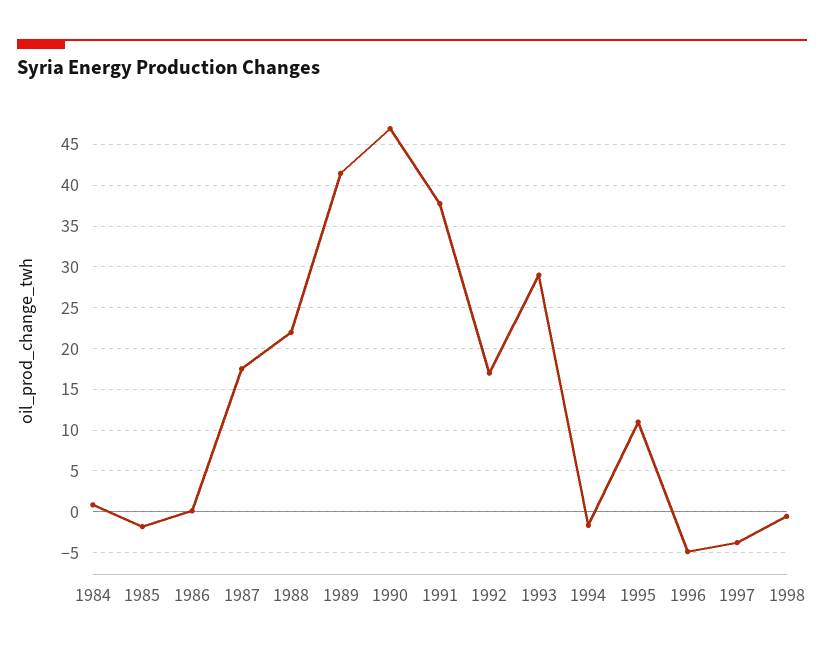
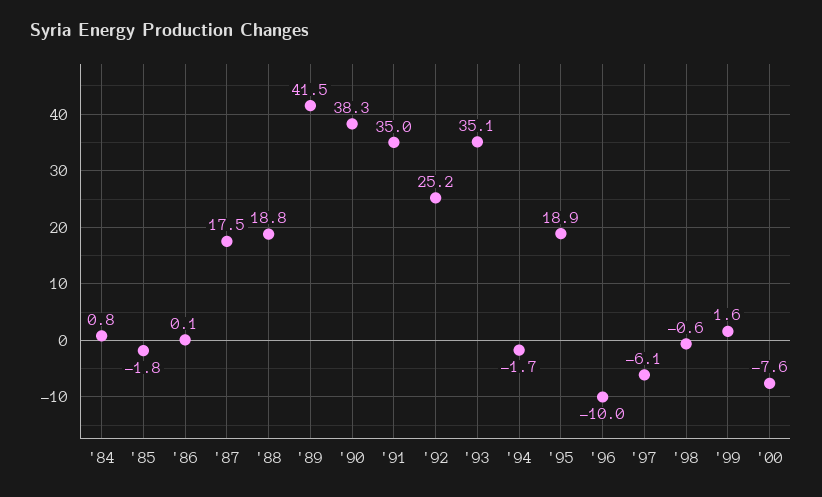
1988: 22 -> 18.8
1990: 47 -> 38.3
1991: 38 -> 35
1992: 17 -> 25.2
1993: 29 -> 35.1
1995: 11 -> 18.9
1996: -5 -> -10
1997: -4 -> -6.1
'99: none -> 1.6
'00: none -> -7.6

